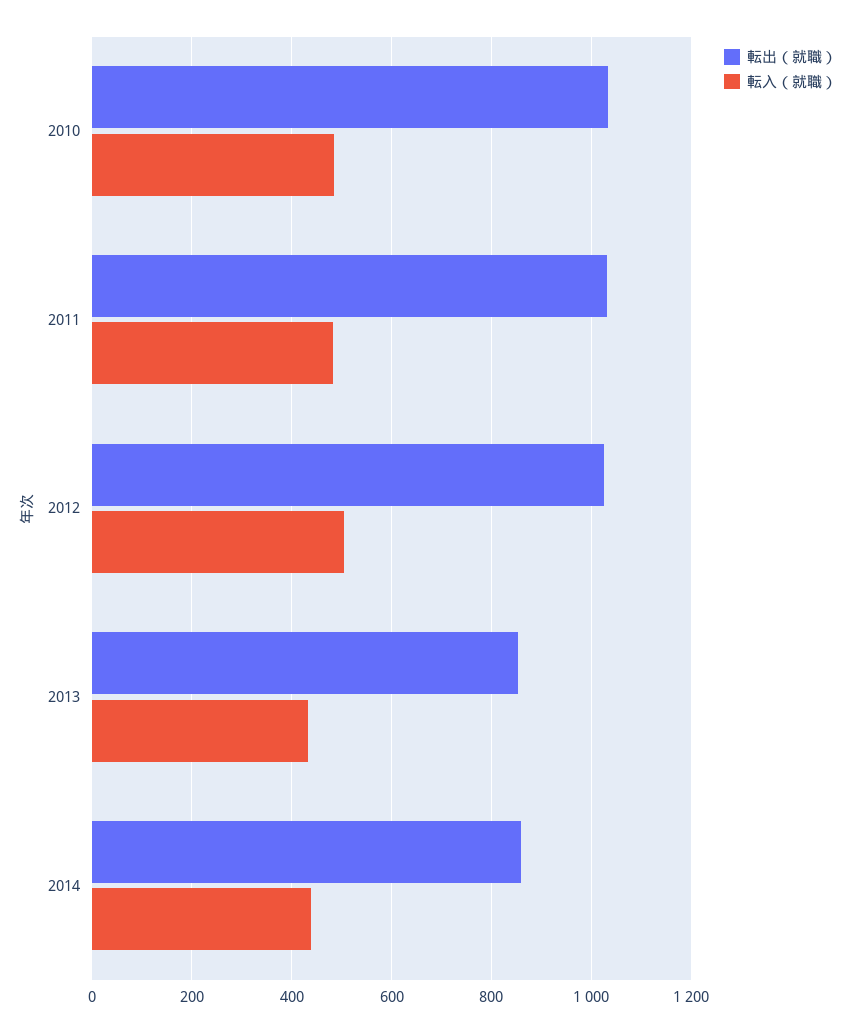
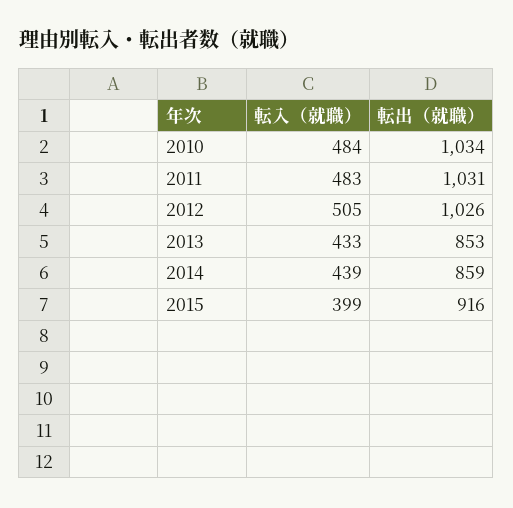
転入（就職）, 2015: none -> 399
転出（就職）, 2015: none -> 916

